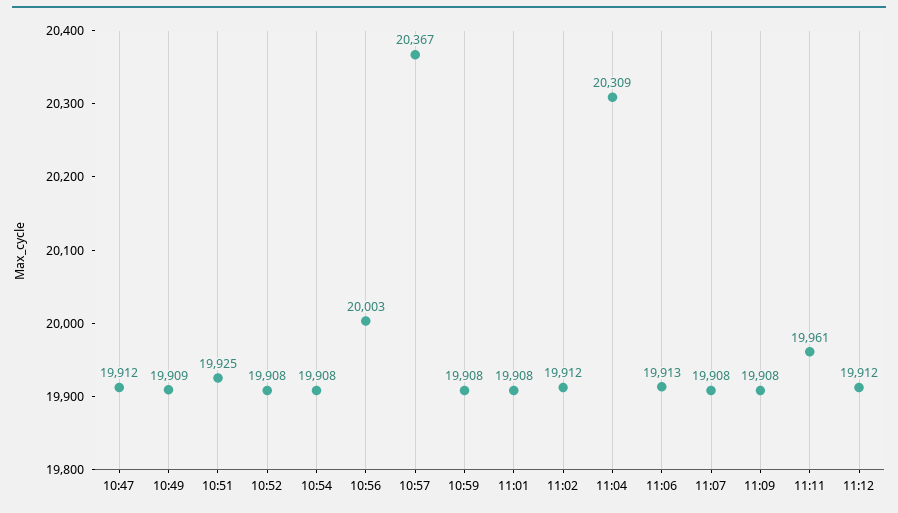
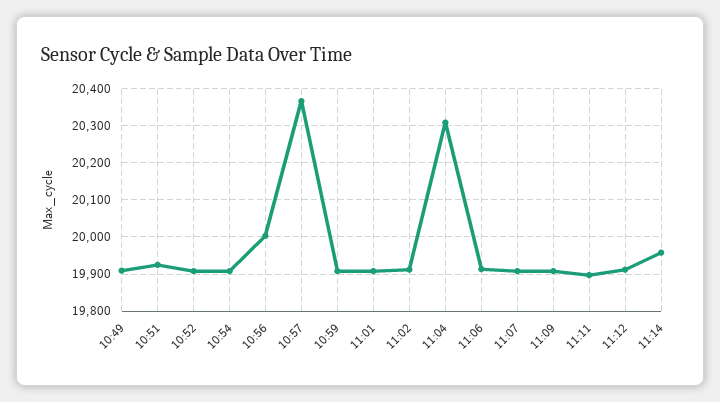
10:47: 19912 -> none
11:11: 19961 -> 19900
11:14: none -> 19960

